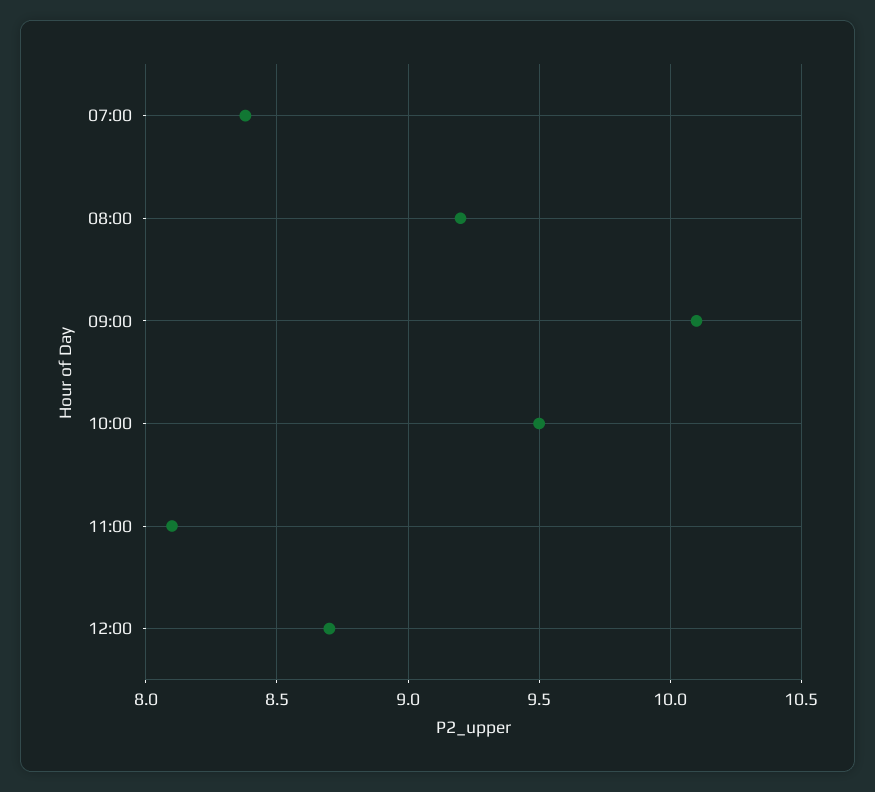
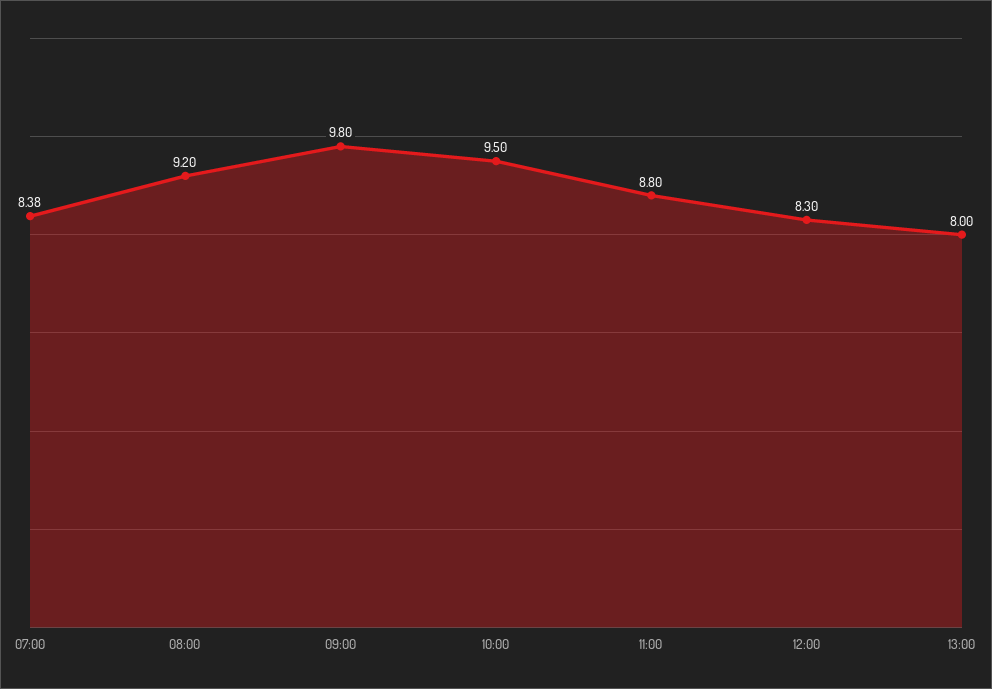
09:00: 10.1 -> 9.8
11:00: 8.1 -> 8.8
12:00: 8.7 -> 8.3
13:00: none -> 8

